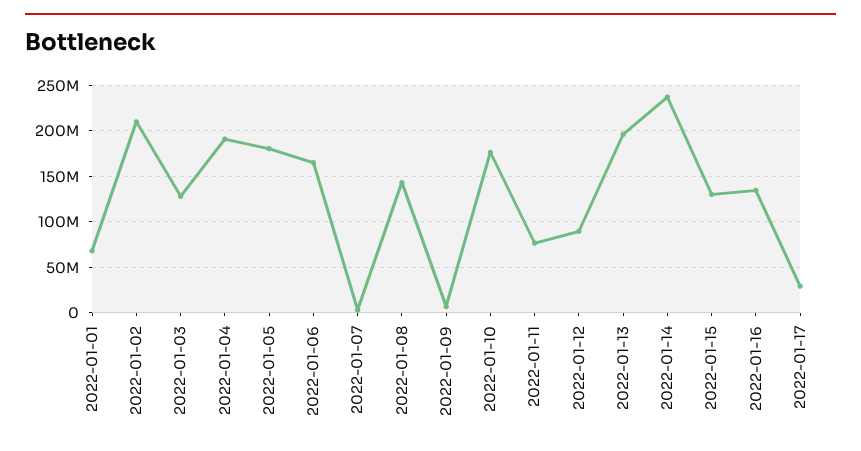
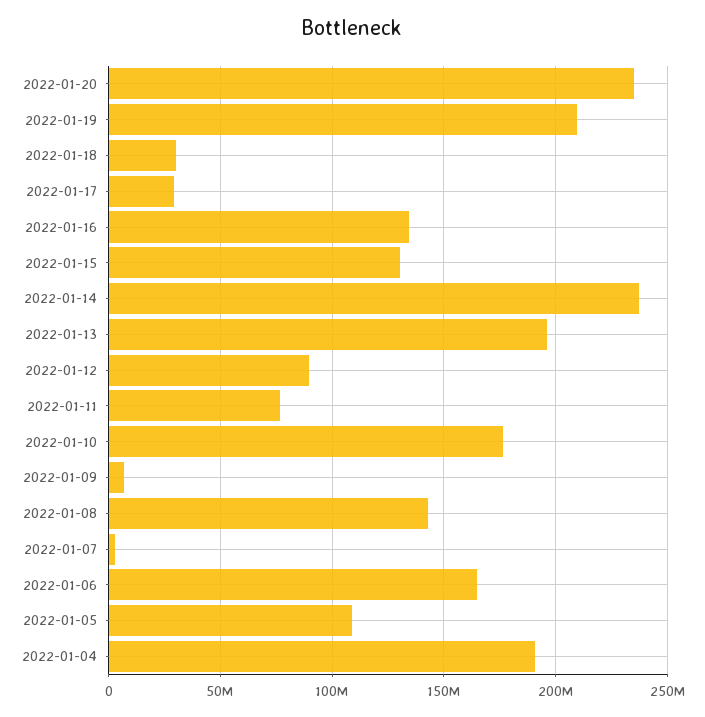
2022-01-01: 70000000 -> none
2022-01-02: 210000000 -> none
2022-01-03: 130000000 -> none
2022-01-05: 180000000 -> 110000000
2022-01-20: none -> 235000000
2022-01-19: none -> 210000000
2022-01-18: none -> 30000000

